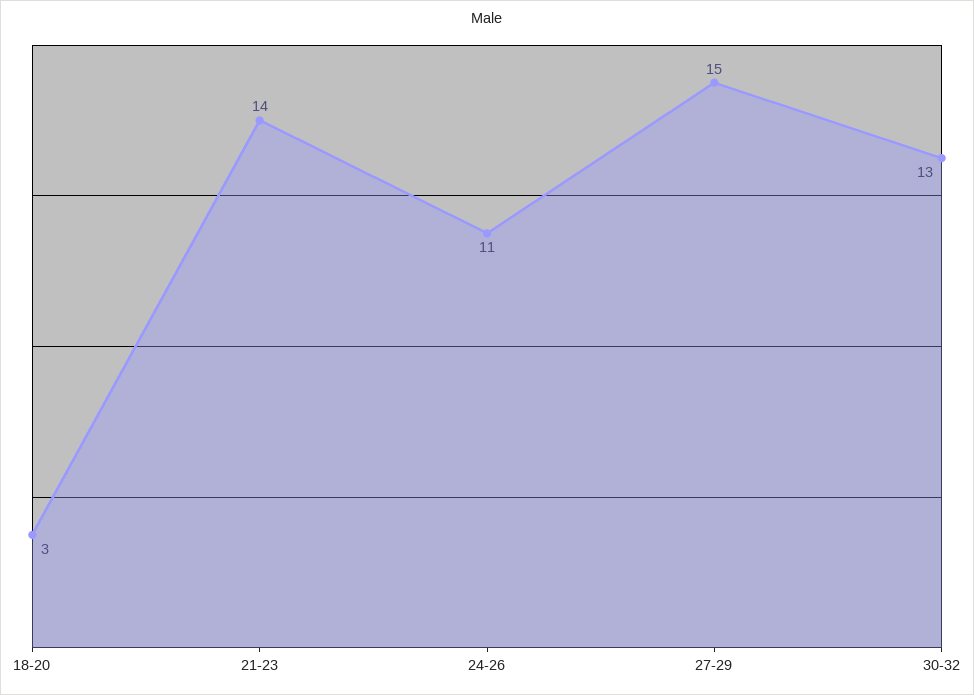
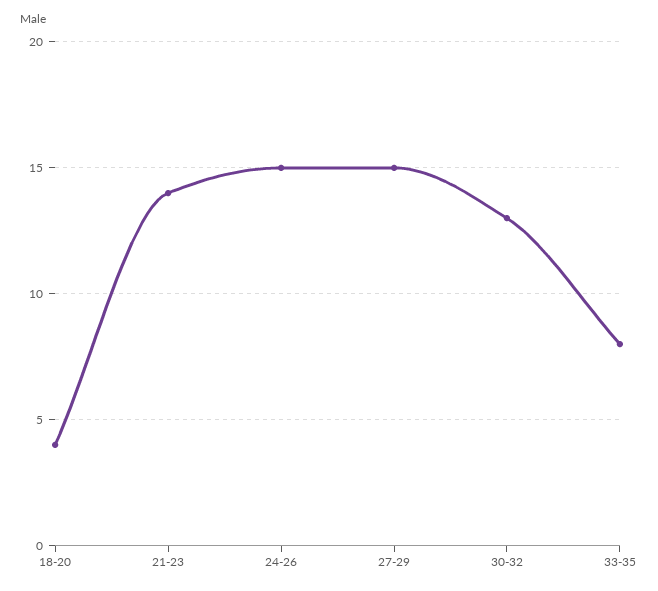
18-20: 3 -> 4
24-26: 11 -> 15
33-35: none -> 8

